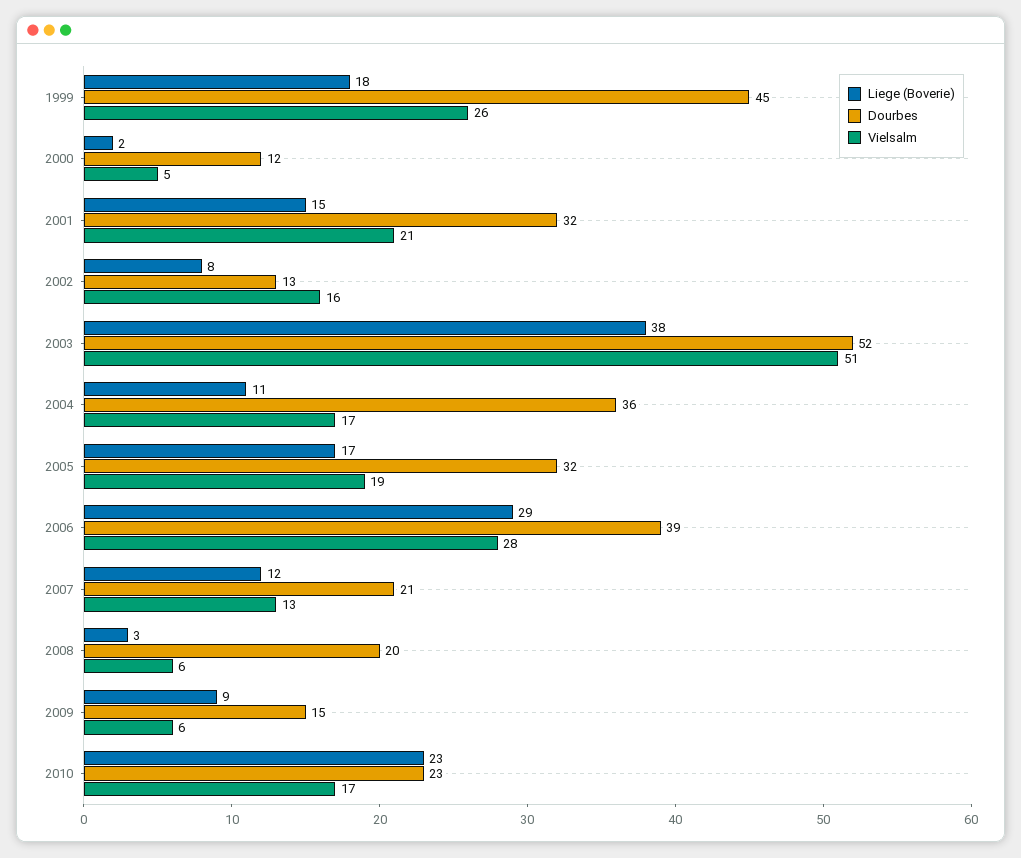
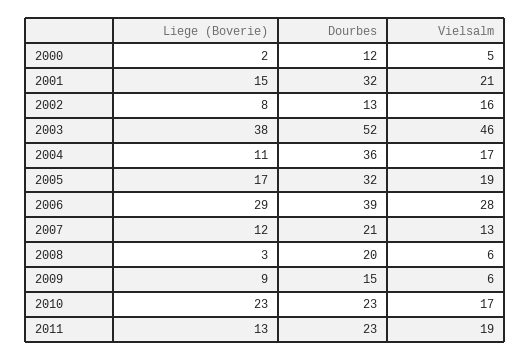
Liege (Boverie), 1999: 18 -> none
Dourbes, 1999: 45 -> none
Vielsalm, 1999: 26 -> none
Vielsalm, 2003: 51 -> 46
Liege (Boverie), 2011: none -> 13
Dourbes, 2011: none -> 23
Vielsalm, 2011: none -> 19

